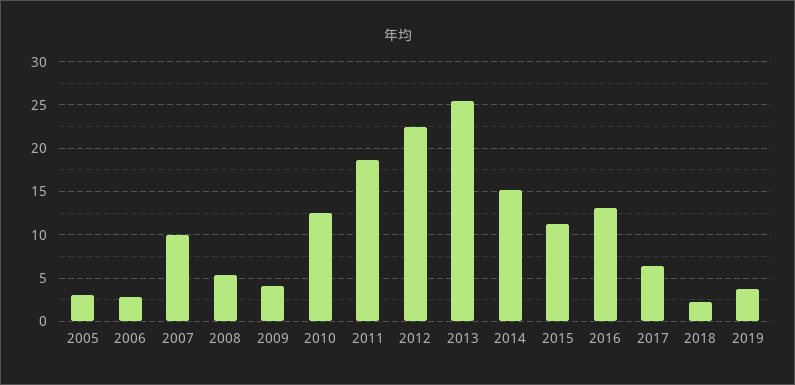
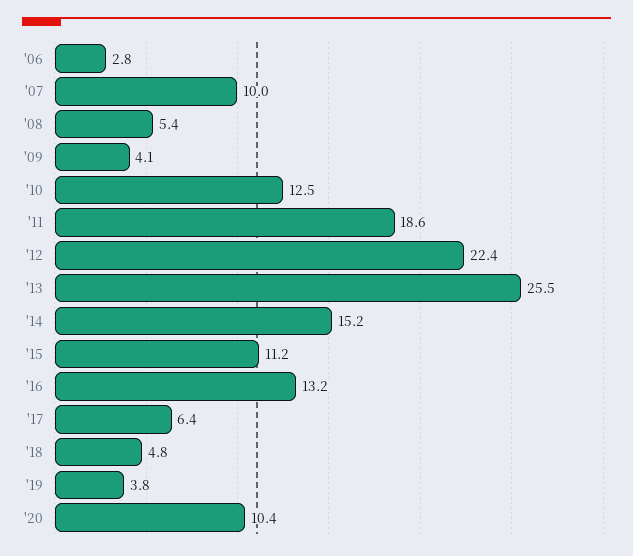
2005: 3 -> none
2018: 2 -> 4.8
'20: none -> 10.4

